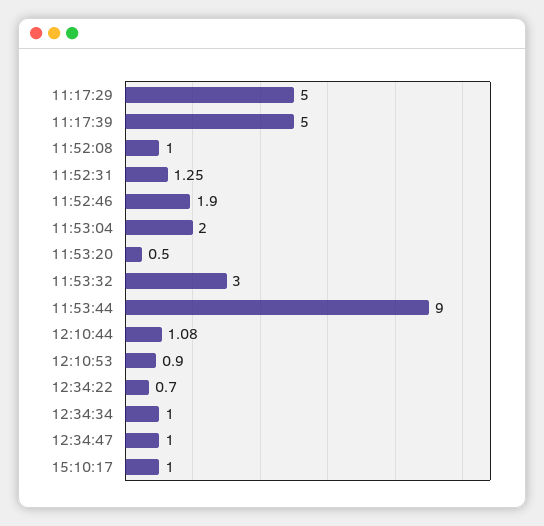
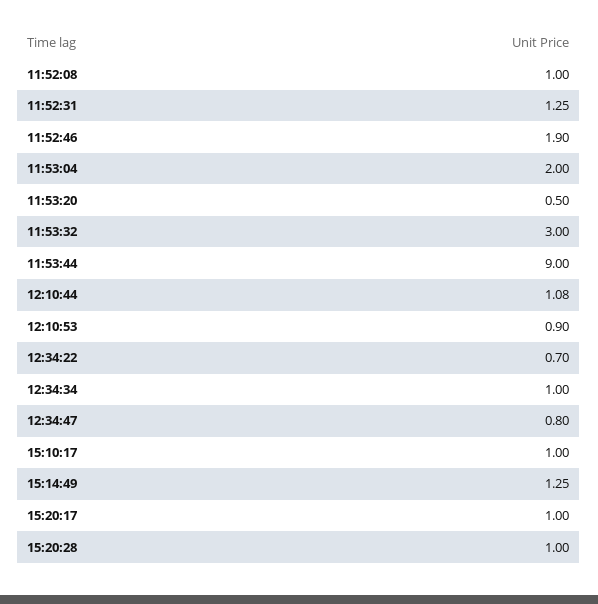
11:17:29: 5 -> none
11:17:39: 5 -> none
12:34:47: 1 -> 0.8
15:14:49: none -> 1.25
15:20:17: none -> 1
15:20:28: none -> 1

